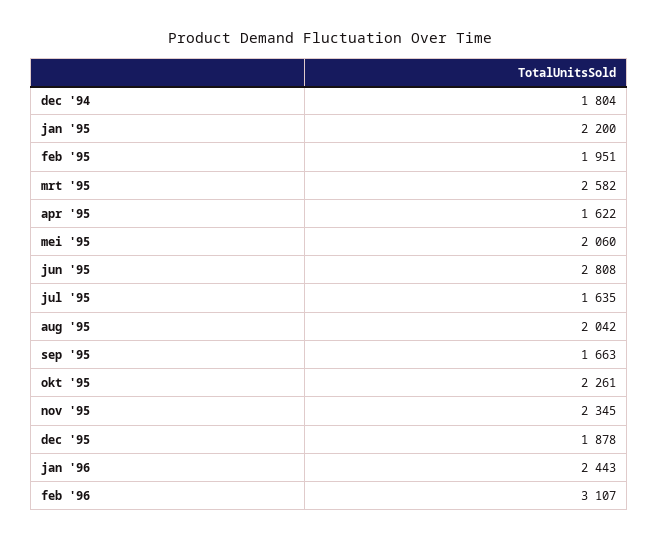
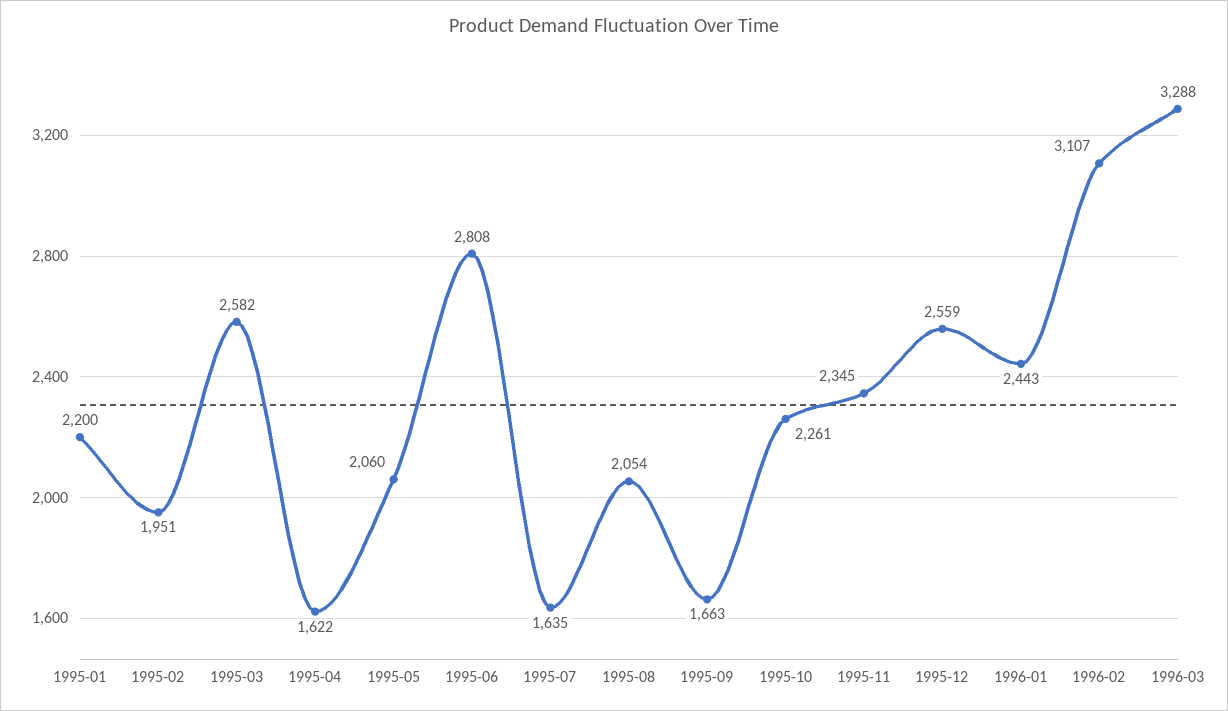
dec '94: 1804 -> none
aug '95: 2042 -> 2054
dec '95: 1878 -> 2559
1996-03: none -> 3288

